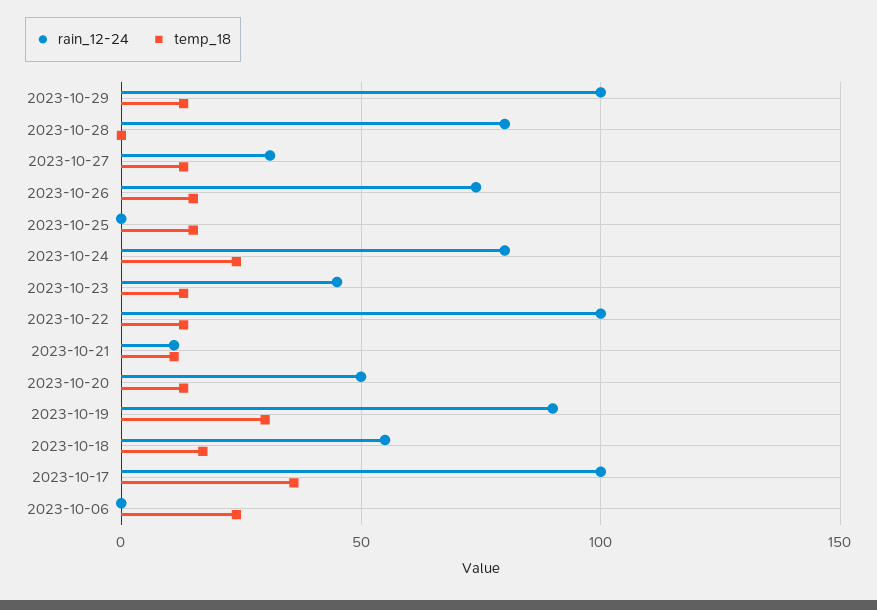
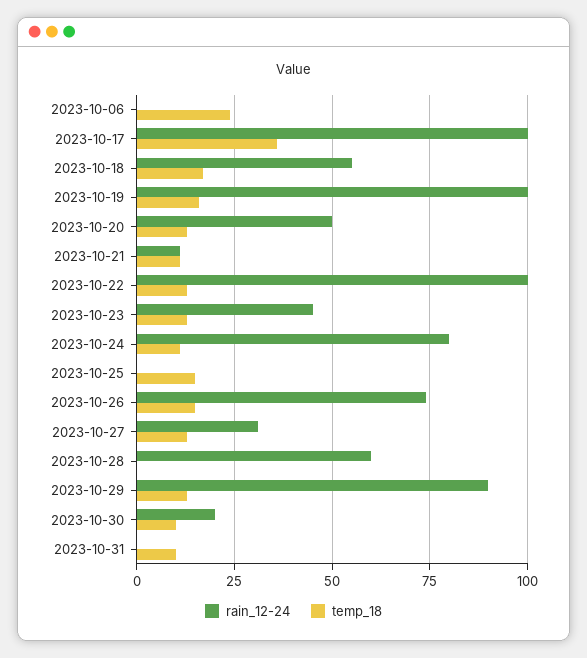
rain_12-24, 2023-10-29: 100 -> 90
rain_12-24, 2023-10-28: 80 -> 60
temp_18, 2023-10-24: 25 -> 10
rain_12-24, 2023-10-19: 90 -> 100
temp_18, 2023-10-19: 30 -> 15
rain_12-24, 2023-10-30: none -> 20
temp_18, 2023-10-30: none -> 10
rain_12-24, 2023-10-31: none -> 0
temp_18, 2023-10-31: none -> 10

